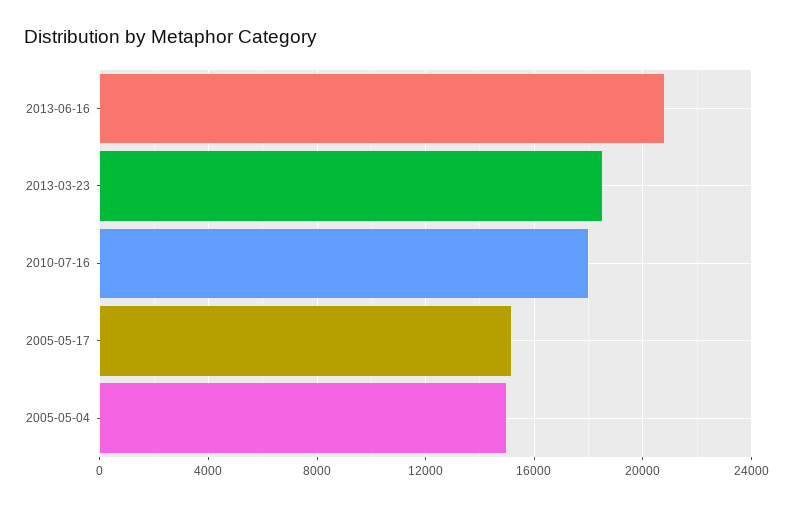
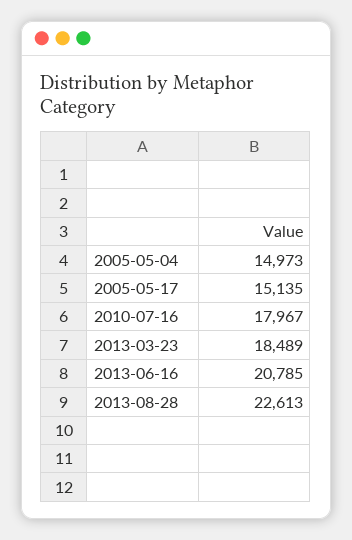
2013-08-28: none -> 22613

